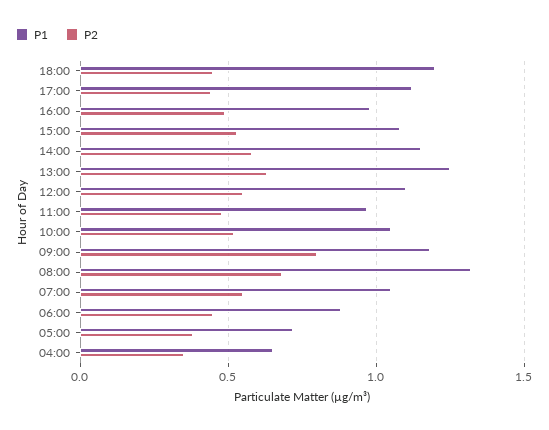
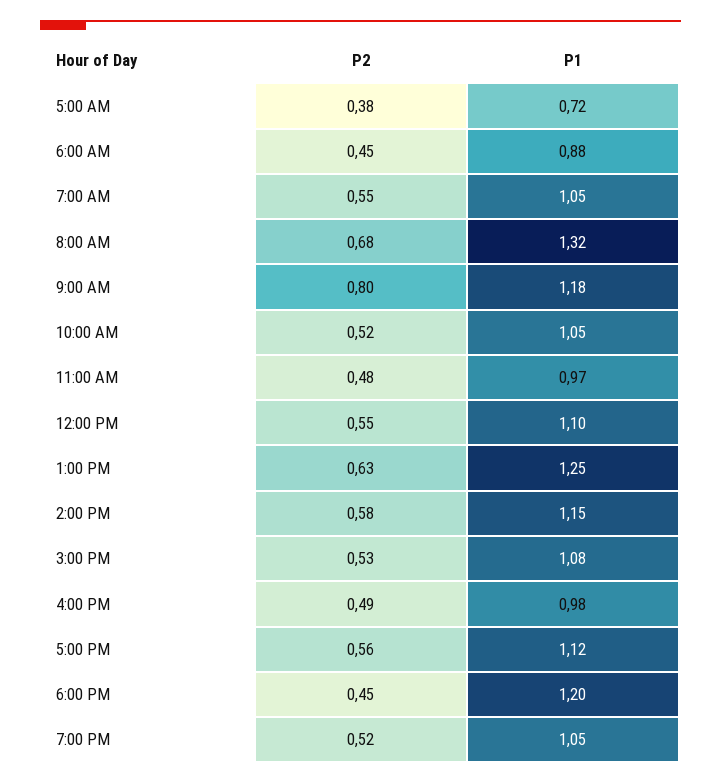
P2, 17:00: 0.45 -> 0.56
P1, 04:00: 0.65 -> none
P2, 04:00: 0.35 -> none
P2, 7:00 PM: none -> 0.52
P1, 7:00 PM: none -> 1.05

